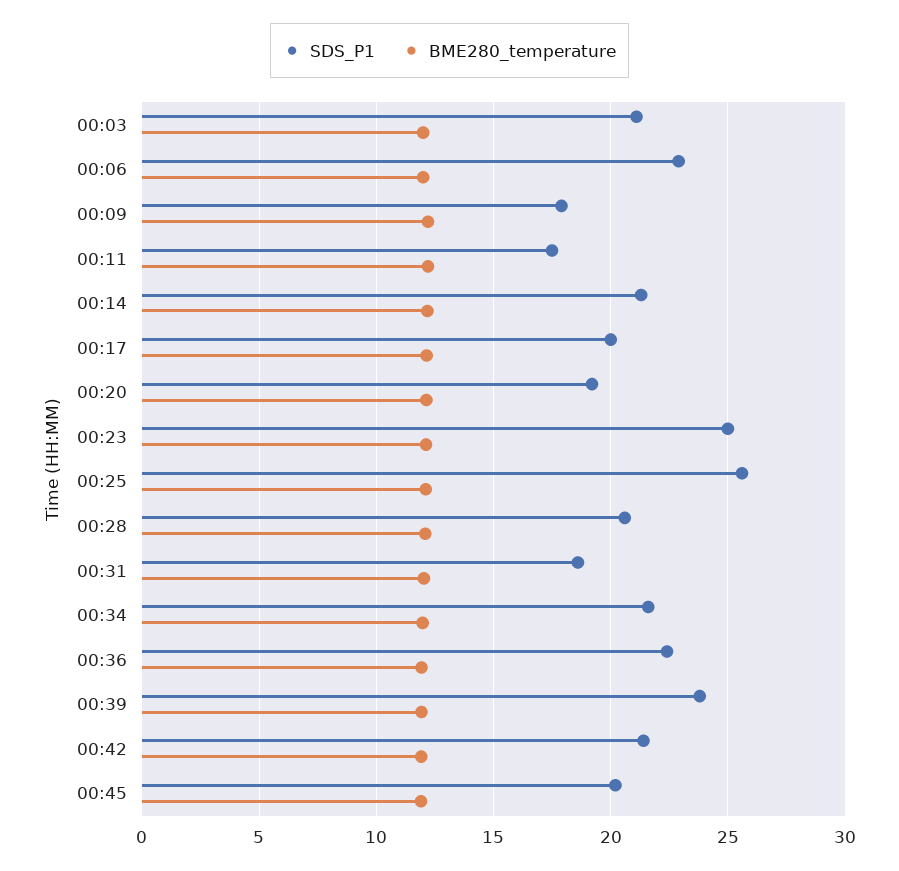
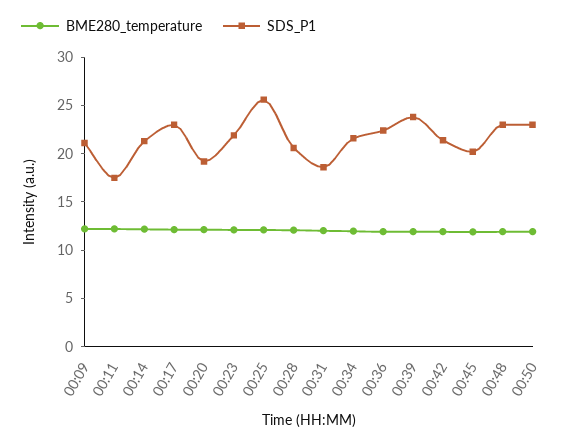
SDS_P1, 00:03: 21 -> none
BME280_temperature, 00:03: 12 -> none
SDS_P1, 00:06: 23 -> none
BME280_temperature, 00:06: 12 -> none
SDS_P1, 00:09: 18 -> 21
SDS_P1, 00:17: 20 -> 23
SDS_P1, 00:23: 25 -> 22
BME280_temperature, 00:48: none -> 12
SDS_P1, 00:48: none -> 23
BME280_temperature, 00:50: none -> 12
SDS_P1, 00:50: none -> 23

